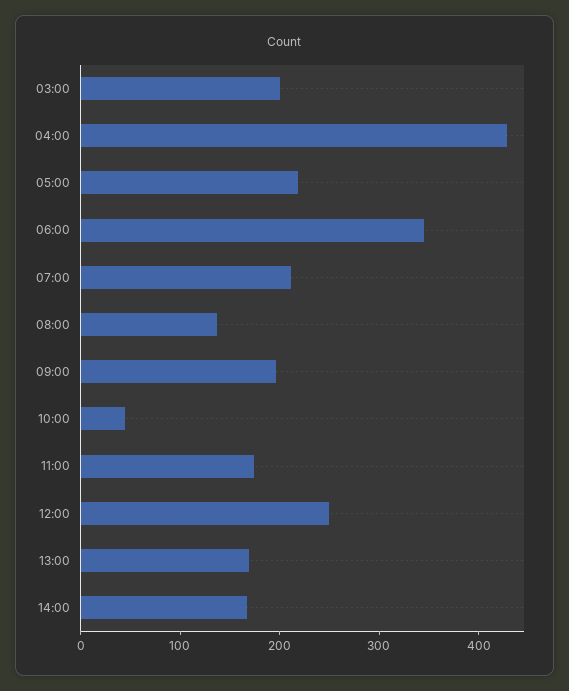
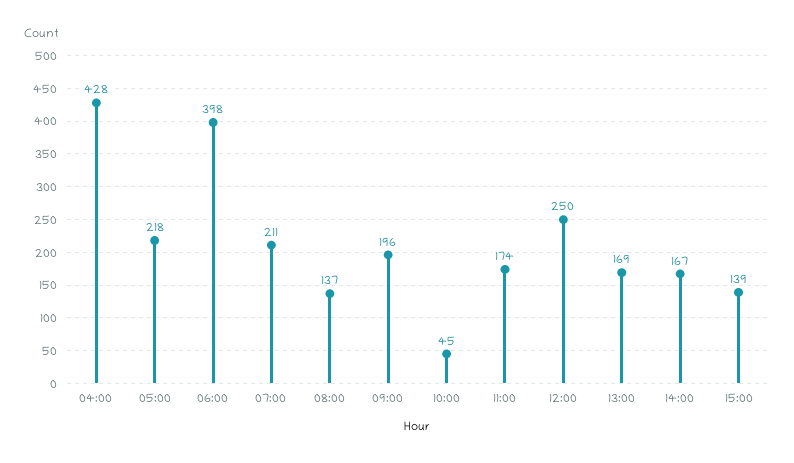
03:00: 200 -> none
06:00: 340 -> 398
15:00: none -> 139

